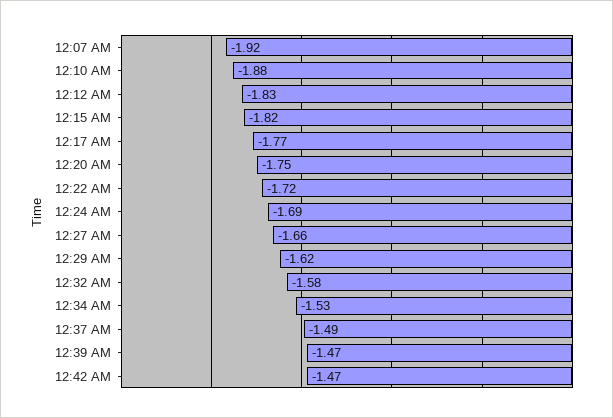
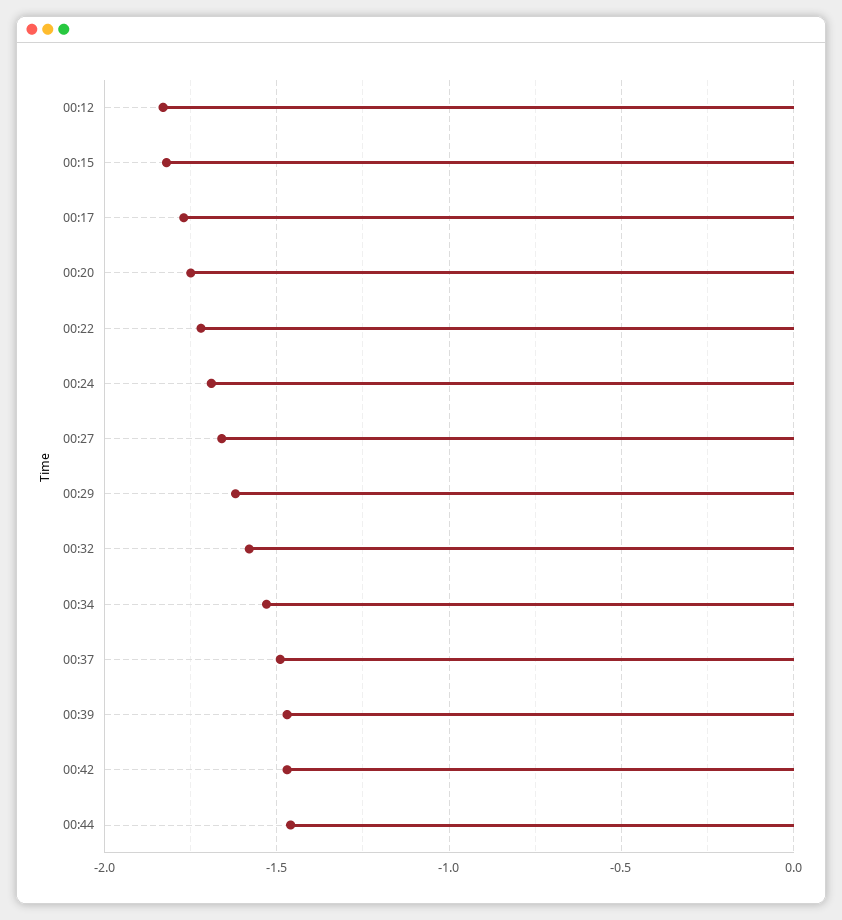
12:07 AM: -1.92 -> none
12:10 AM: -1.88 -> none
00:44: none -> -1.45

